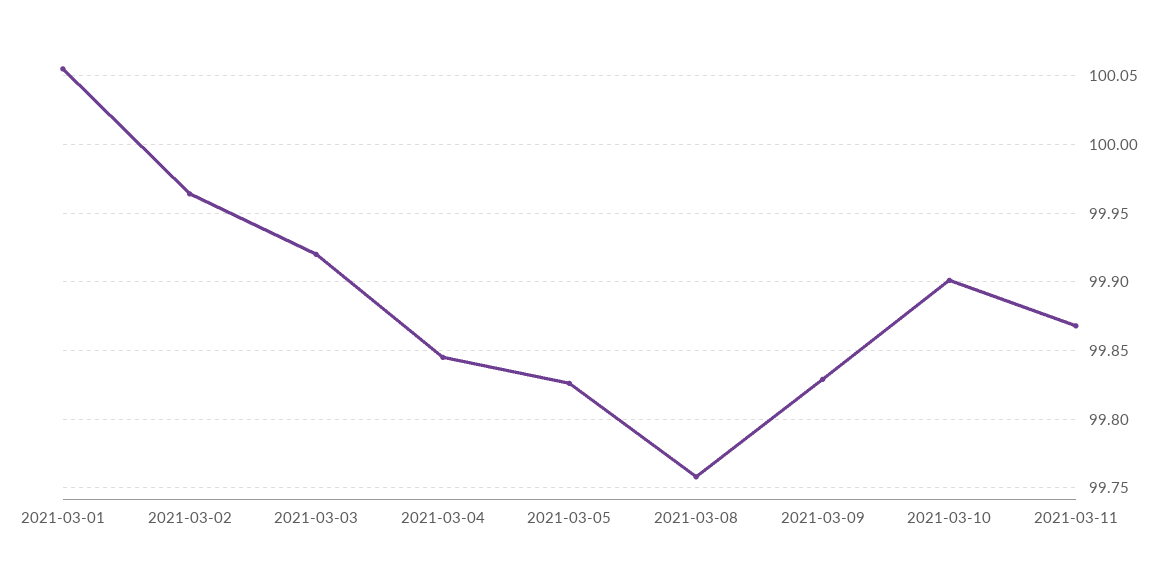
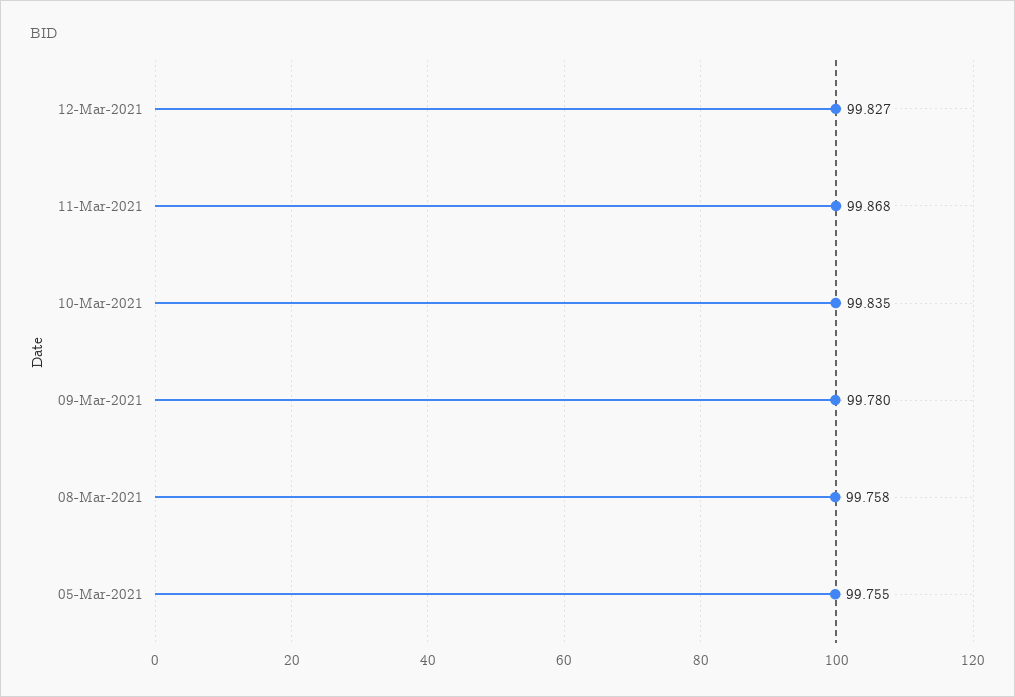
2021-03-01: 100.055 -> none
2021-03-02: 99.965 -> none
2021-03-03: 99.92 -> none
2021-03-04: 99.845 -> none
2021-03-05: 99.825 -> 99.755
2021-03-09: 99.83 -> 99.78
2021-03-10: 99.9 -> 99.835
12-Mar-2021: none -> 99.827

